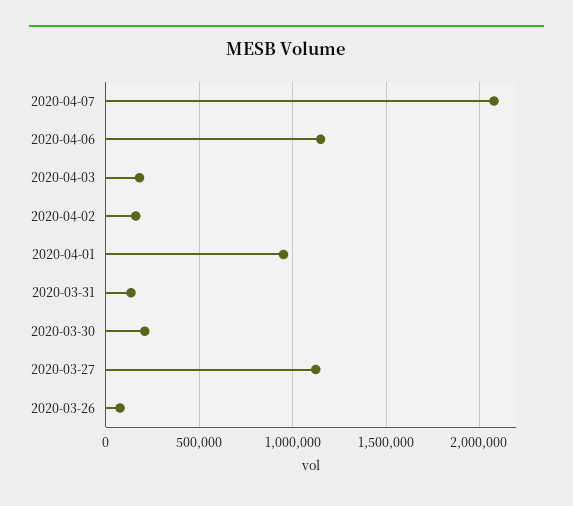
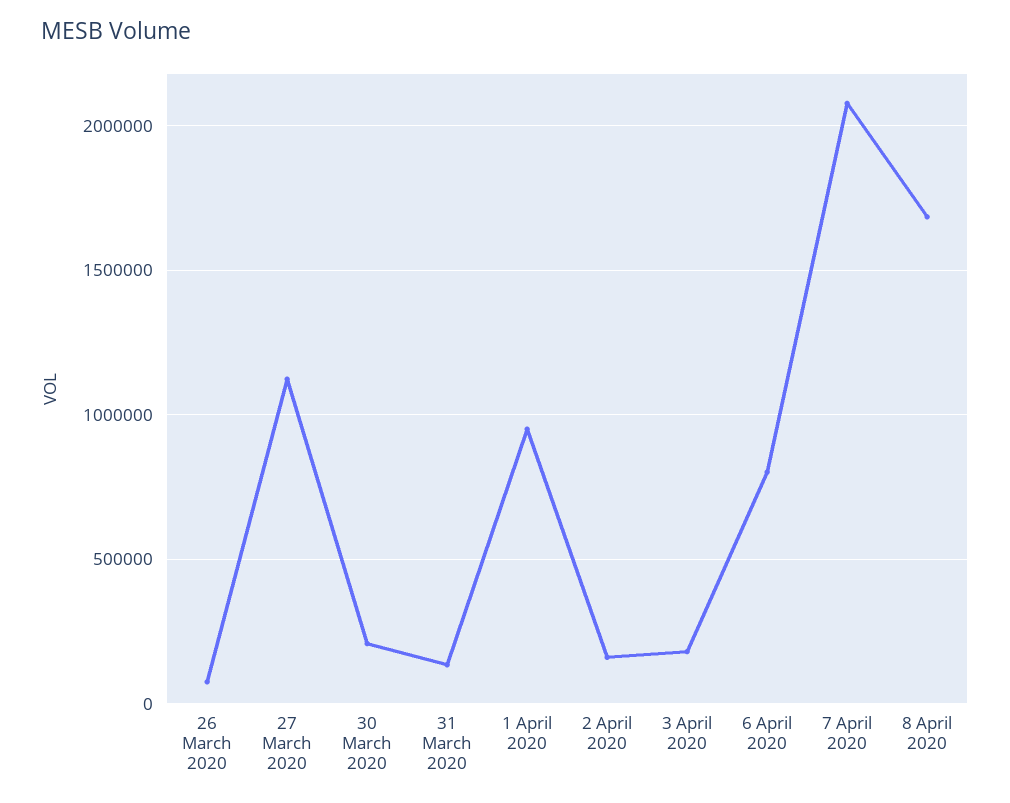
2020-04-06: 1150000 -> 800000
8 April 2020: none -> 1700000

